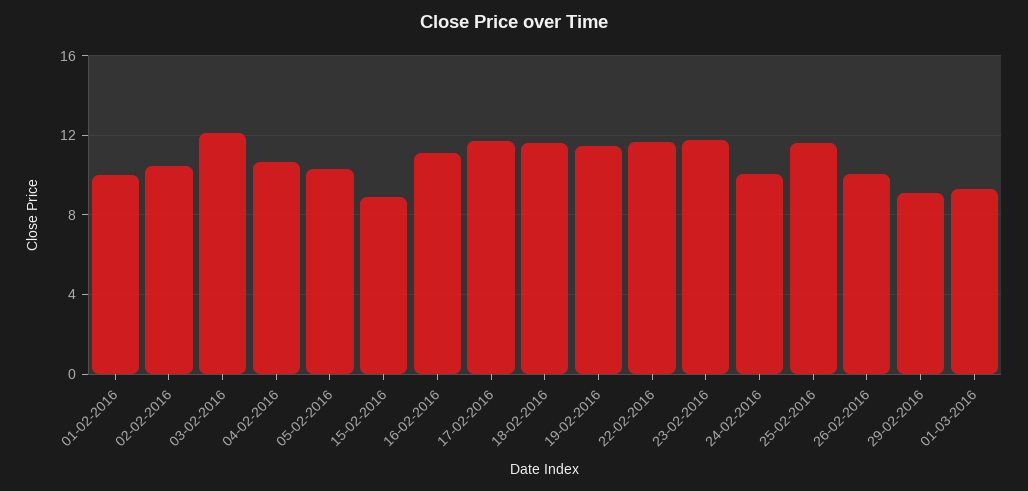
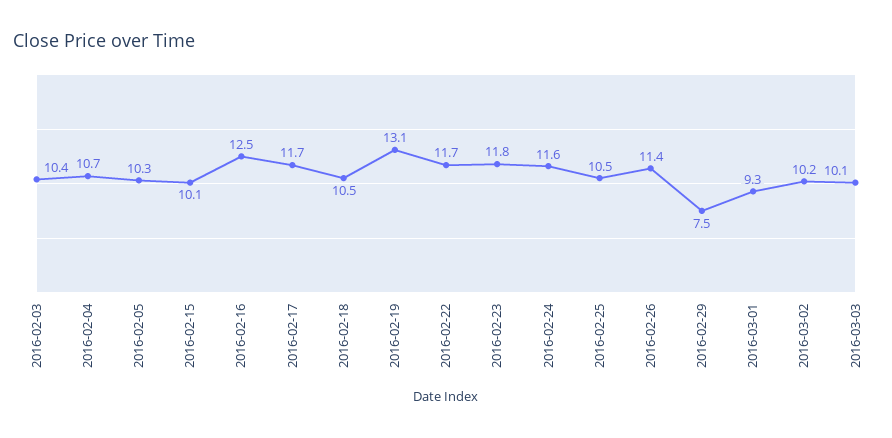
01-02-2016: 10 -> none
02-02-2016: 10.5 -> none
03-02-2016: 12 -> 10.4
15-02-2016: 9 -> 10.1
16-02-2016: 11 -> 12.5
18-02-2016: 11.5 -> 10.5
19-02-2016: 11.5 -> 13.1
24-02-2016: 10 -> 11.6
25-02-2016: 11.5 -> 10.5
26-02-2016: 10 -> 11.4
29-02-2016: 9 -> 7.5
2016-03-02: none -> 10.2
2016-03-03: none -> 10.1

